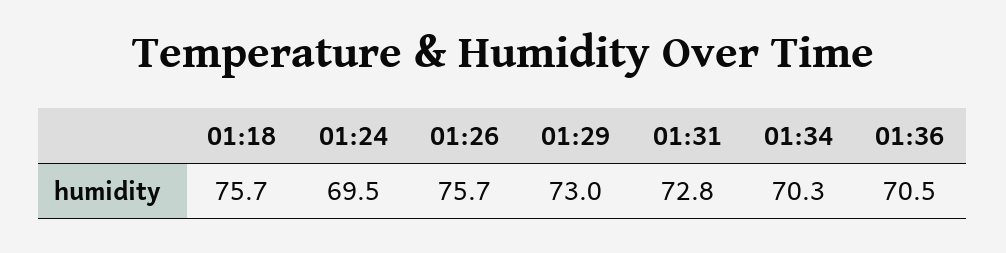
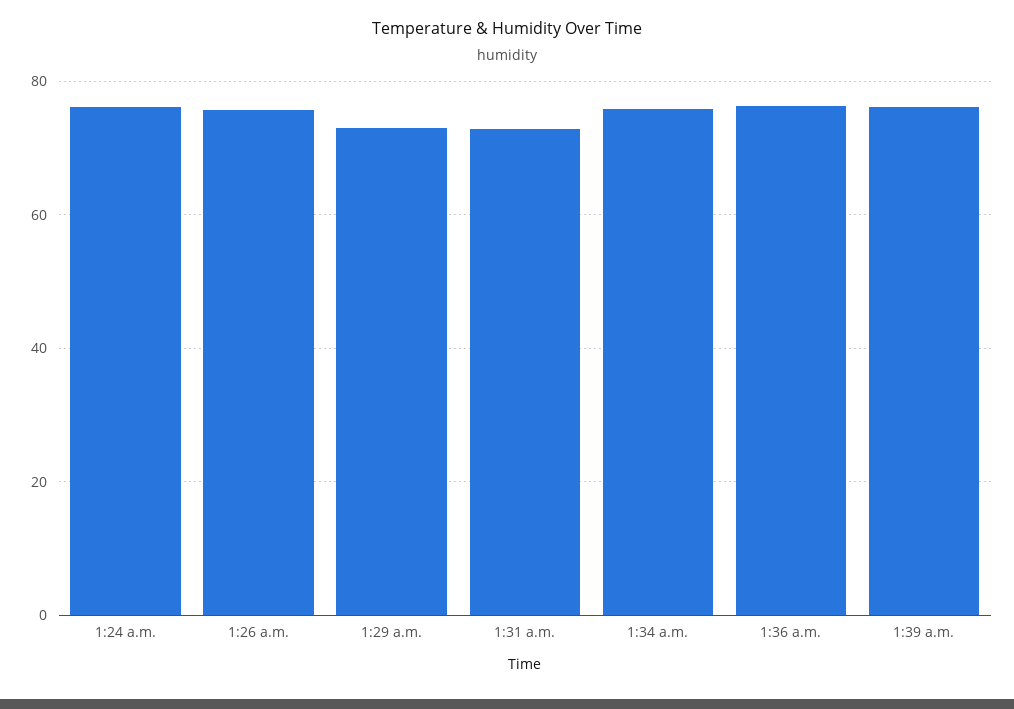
01:18: 75.7 -> none
01:24: 69.5 -> 76
01:34: 70.3 -> 76
01:36: 70.5 -> 76
1:39 a.m.: none -> 76

